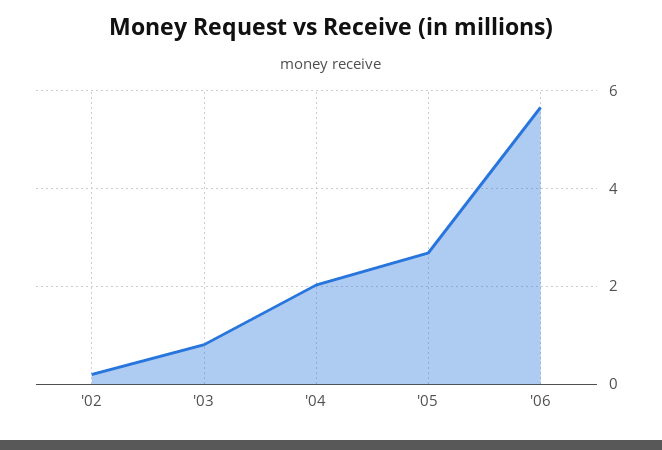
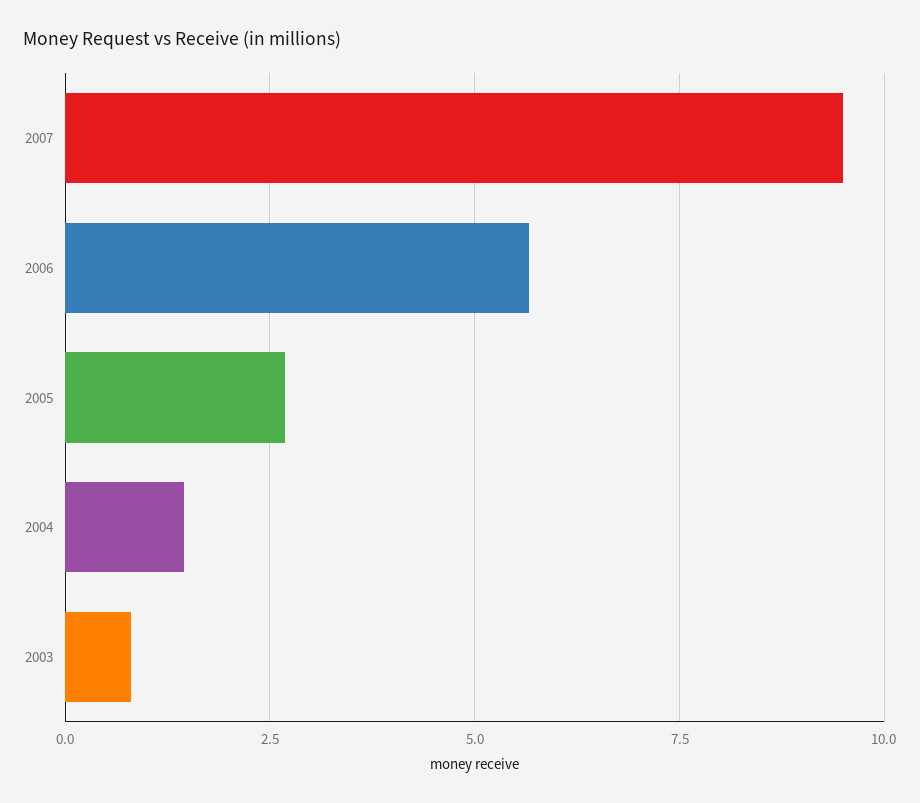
'02: 0.2 -> none
'04: 2 -> 1.5
2007: none -> 9.5

